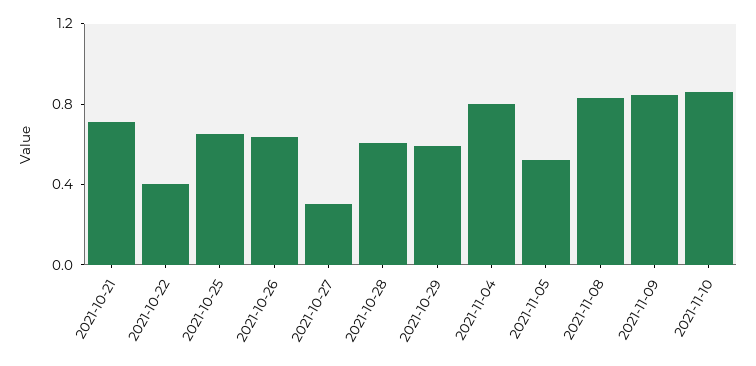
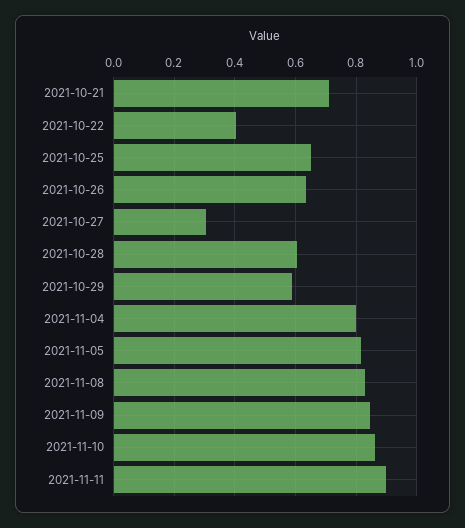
2021-11-05: 0.5 -> 0.82
2021-11-11: none -> 0.9

